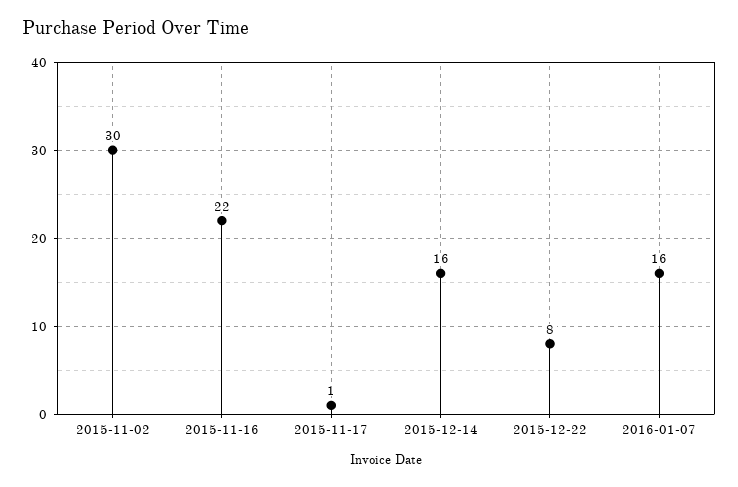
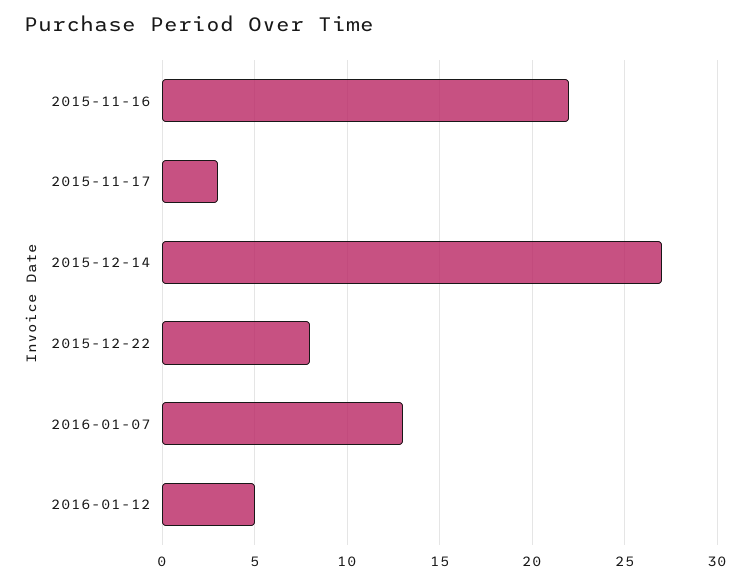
2015-11-02: 30 -> none
2015-11-17: 1 -> 3
2015-12-14: 16 -> 27
2016-01-07: 16 -> 13
2016-01-12: none -> 5

